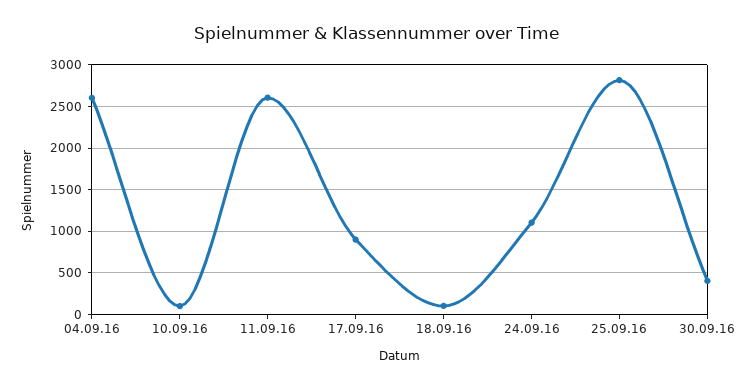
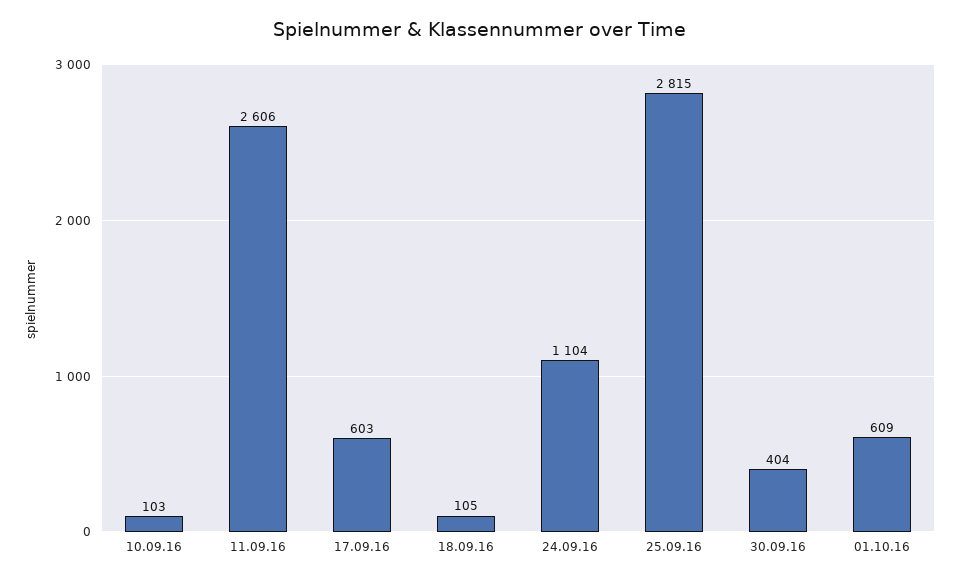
04.09.16: 2600 -> none
17.09.16: 900 -> 603
01.10.16: none -> 609

